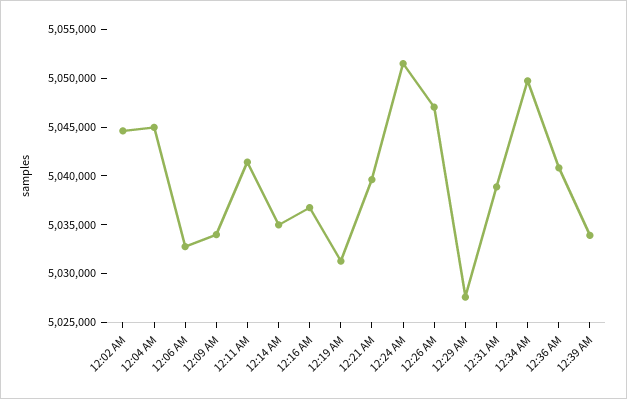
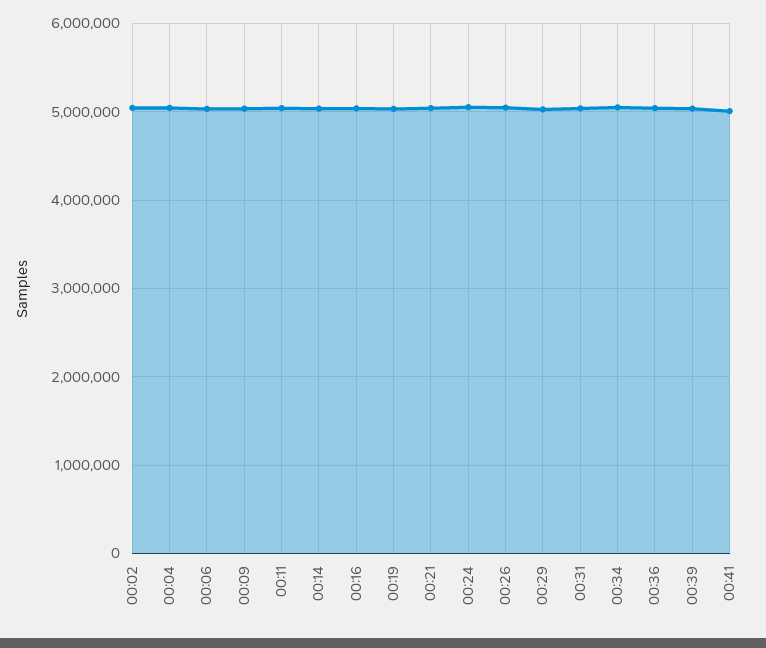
00:41: none -> 5000000

